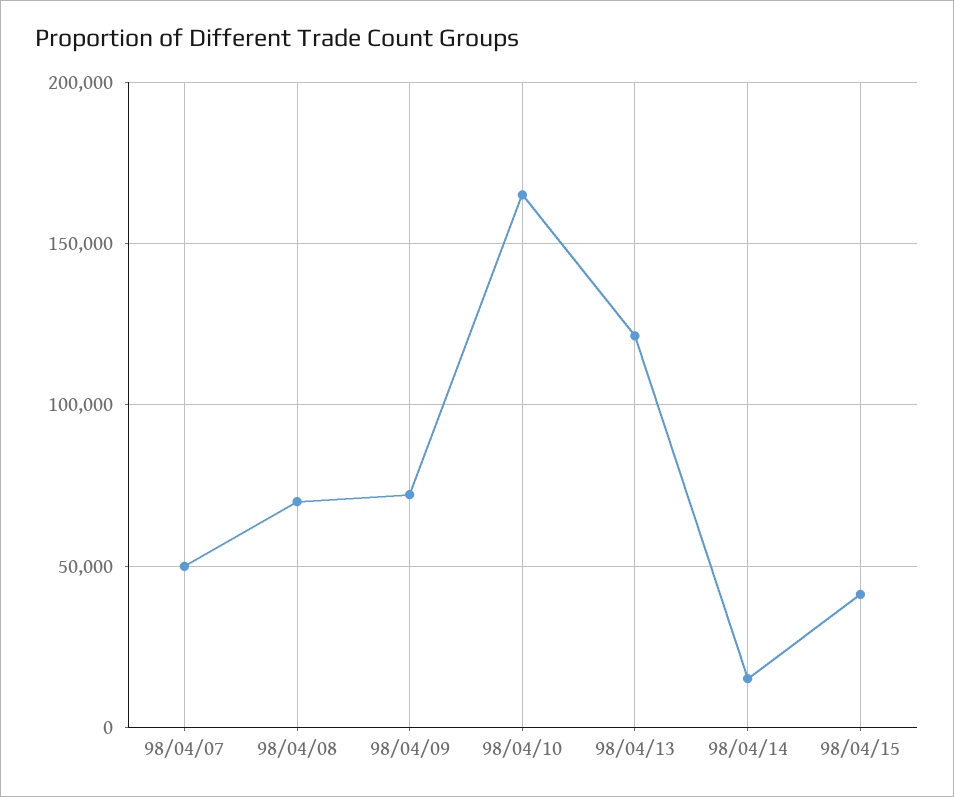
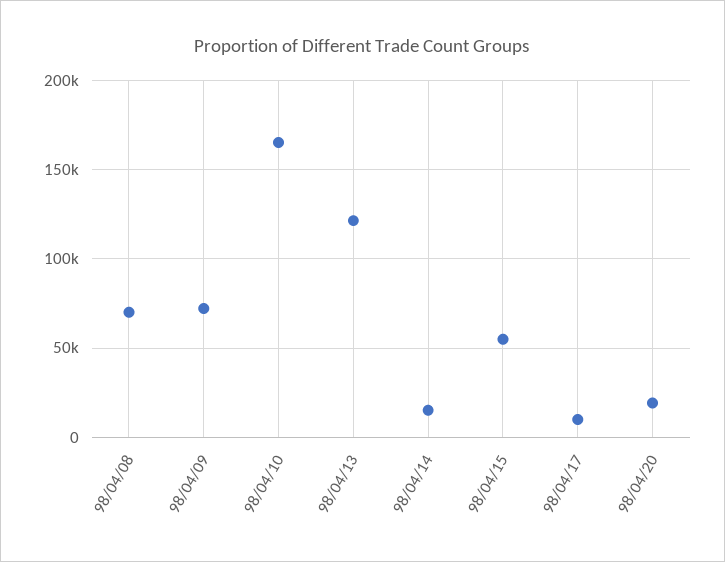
98/04/07: 50000 -> none
98/04/15: 40000 -> 55000
98/04/17: none -> 10000
98/04/20: none -> 20000

